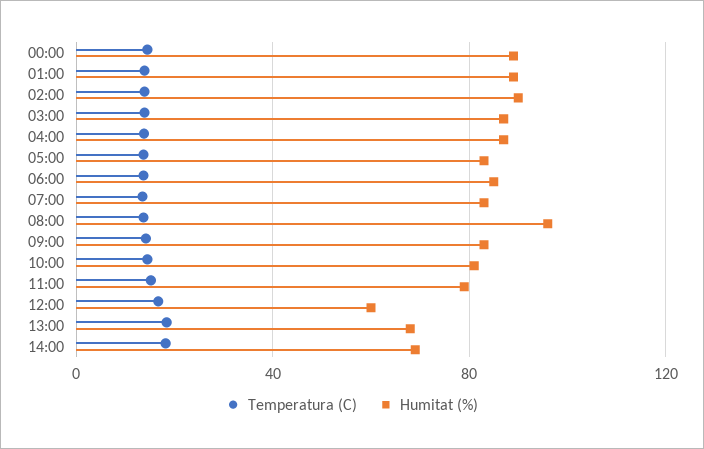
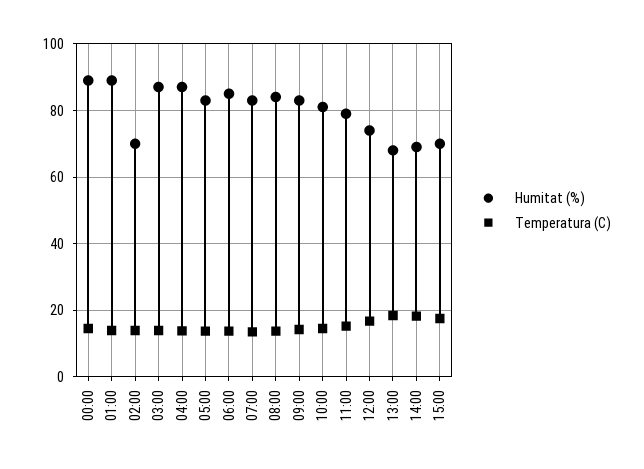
Humitat (%), 02:00: 90 -> 70
Humitat (%), 08:00: 95 -> 84
Humitat (%), 12:00: 60 -> 74
Humitat (%), 15:00: none -> 70
Temperatura (C), 15:00: none -> 18

